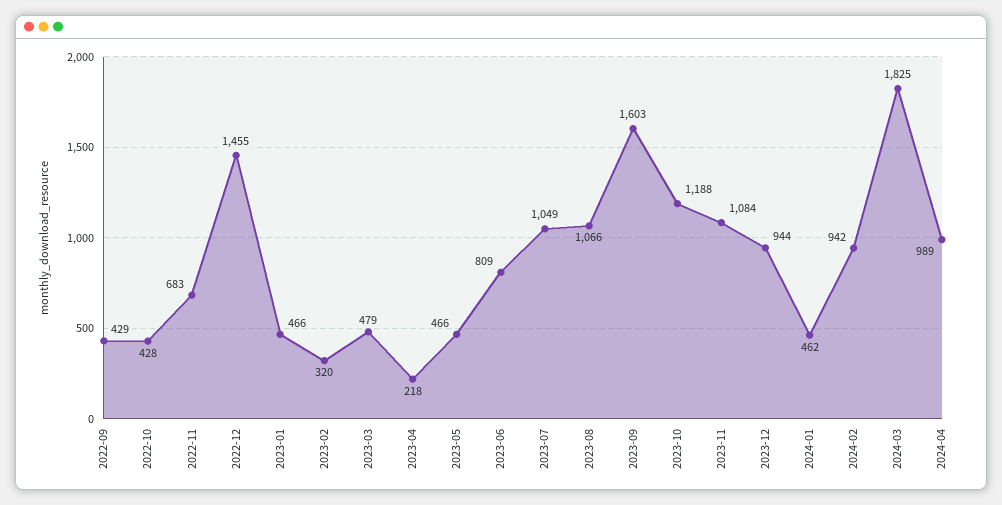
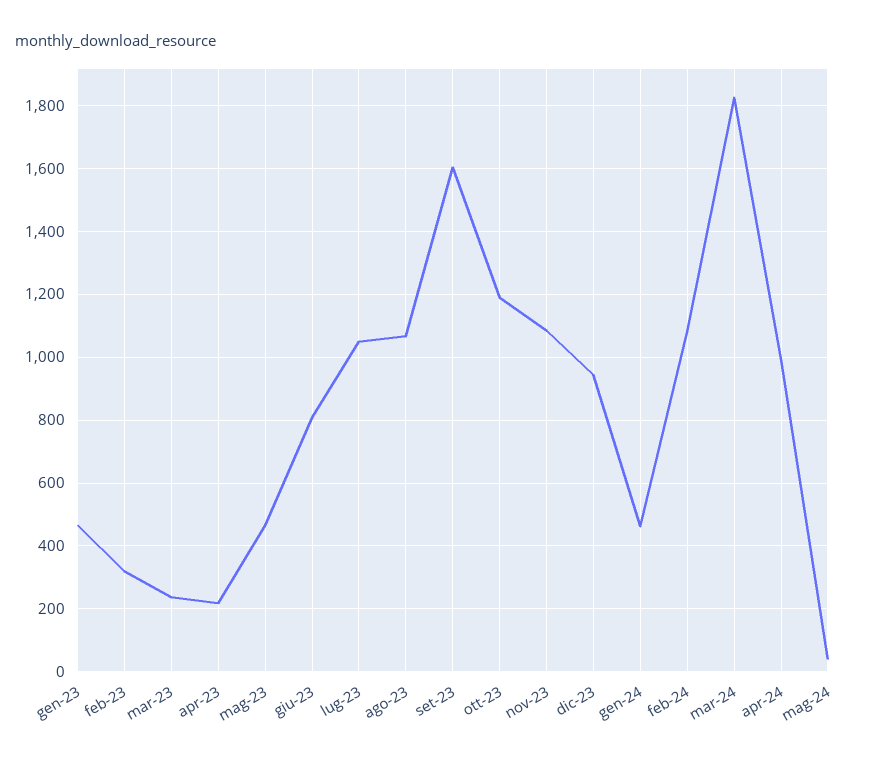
2022-09: 429 -> none
2022-10: 428 -> none
2022-11: 683 -> none
2022-12: 1455 -> none
2023-03: 479 -> 240
2024-02: 942 -> 1080
mag-24: none -> 40

